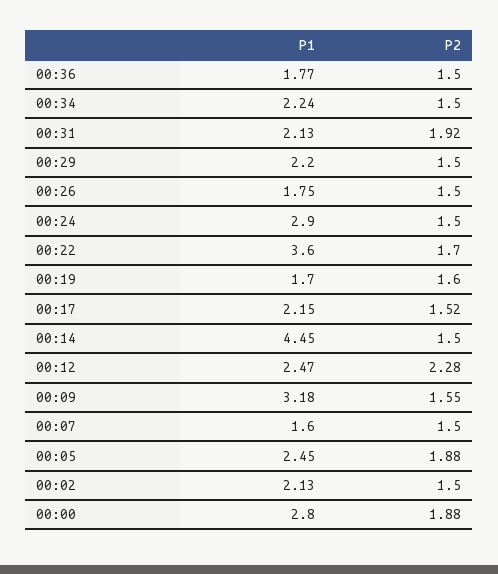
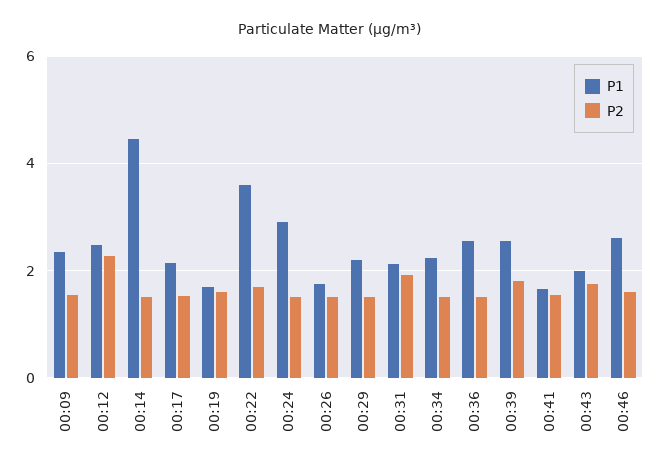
P1, 00:36: 1.77 -> 2.6
P1, 00:09: 3.18 -> 2.4
P1, 00:07: 1.6 -> none
P2, 00:07: 1.5 -> none
P1, 00:05: 2.45 -> none
P2, 00:05: 1.88 -> none
P1, 00:02: 2.13 -> none
P2, 00:02: 1.5 -> none
P1, 00:00: 2.8 -> none
P2, 00:00: 1.88 -> none
P1, 00:39: none -> 2.6
P2, 00:39: none -> 1.8
P1, 00:41: none -> 1.6
P2, 00:41: none -> 1.6
P1, 00:43: none -> 2
P2, 00:43: none -> 1.8
P1, 00:46: none -> 2.6
P2, 00:46: none -> 1.6

